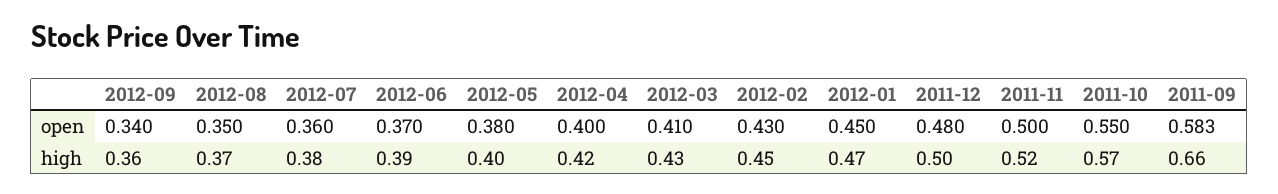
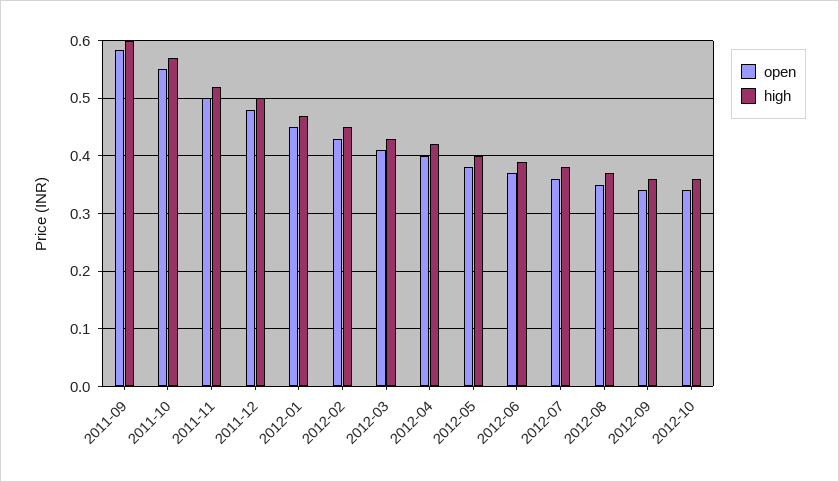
high, 2011-09: 0.66 -> 0.6
open, 2012-10: none -> 0.34
high, 2012-10: none -> 0.36

